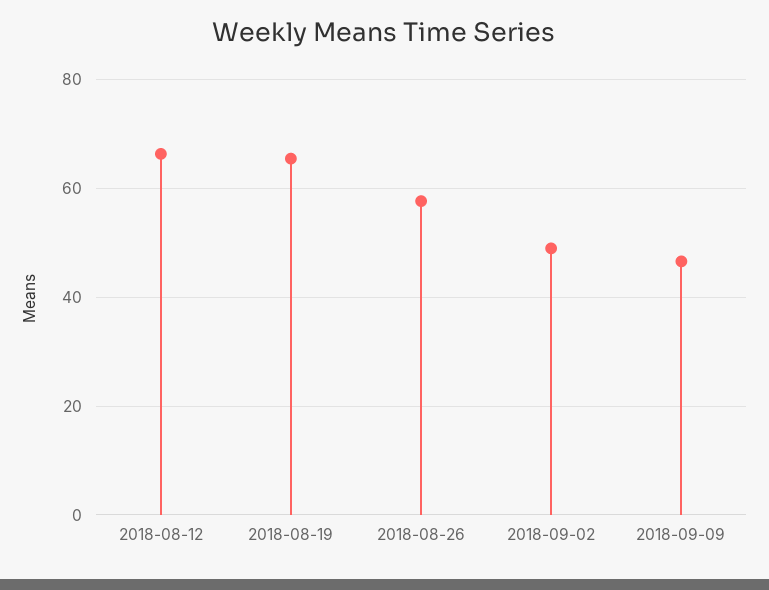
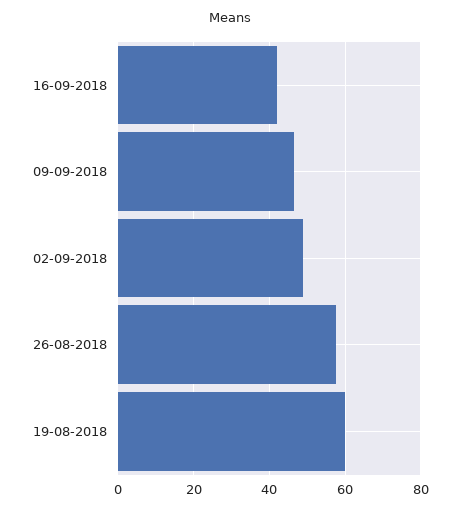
2018-08-12: 66 -> none
2018-08-19: 66 -> 60
16-09-2018: none -> 42

